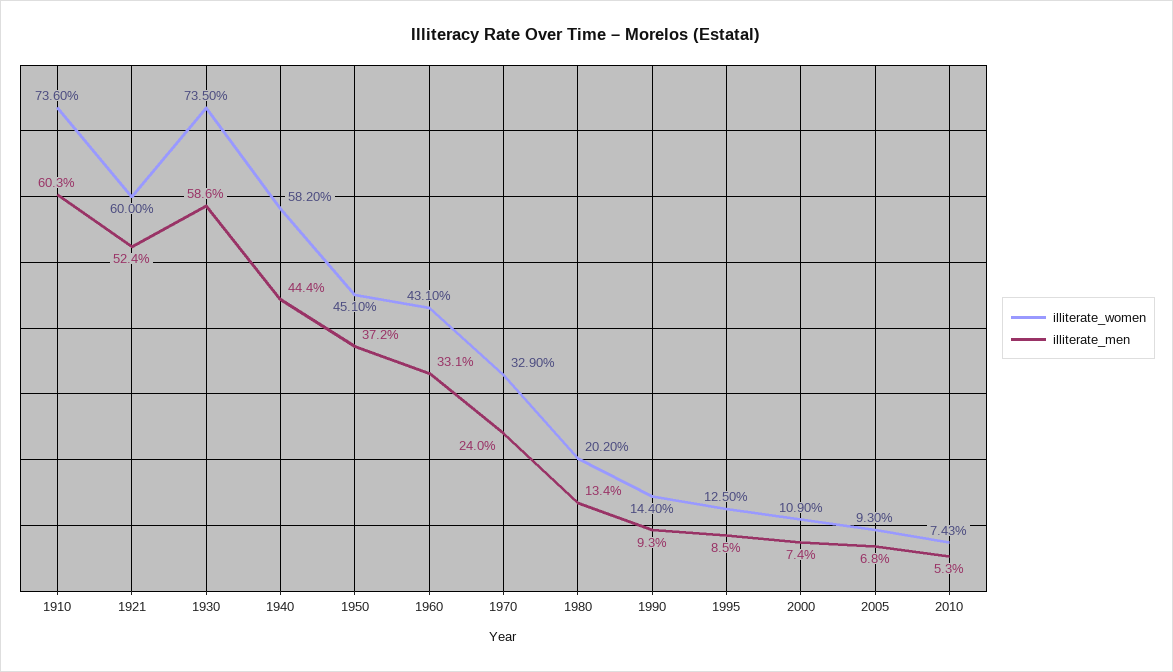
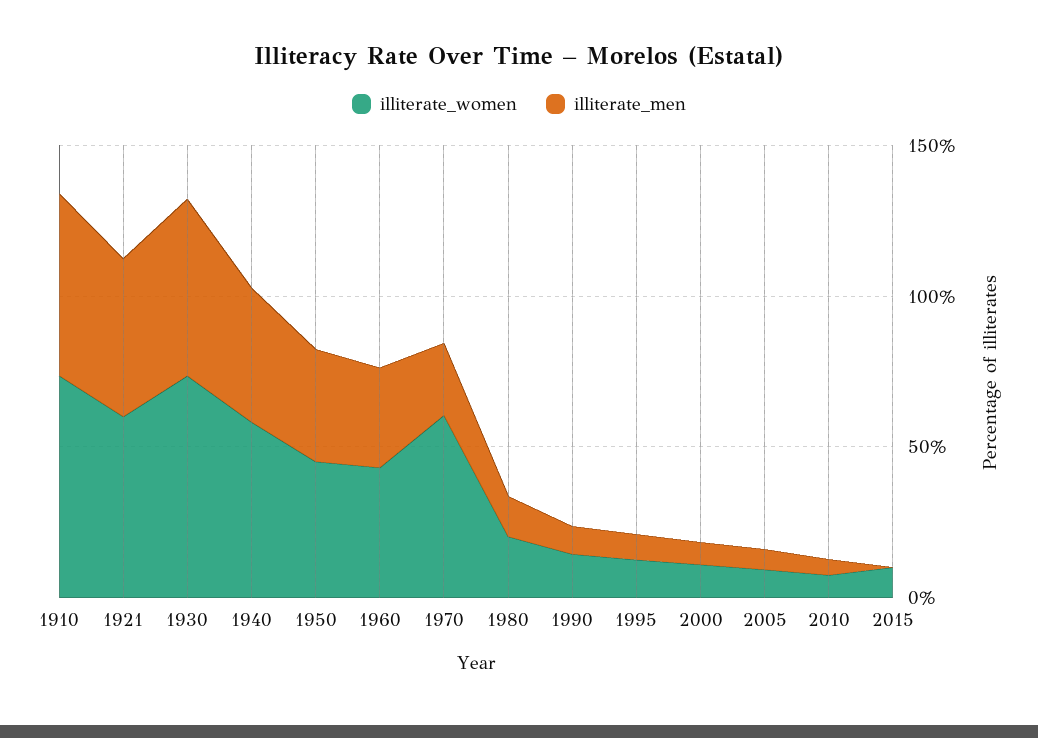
illiterate_women, 1970: 32.9 -> 60
illiterate_women, 2015: none -> 10
illiterate_men, 2015: none -> 0

